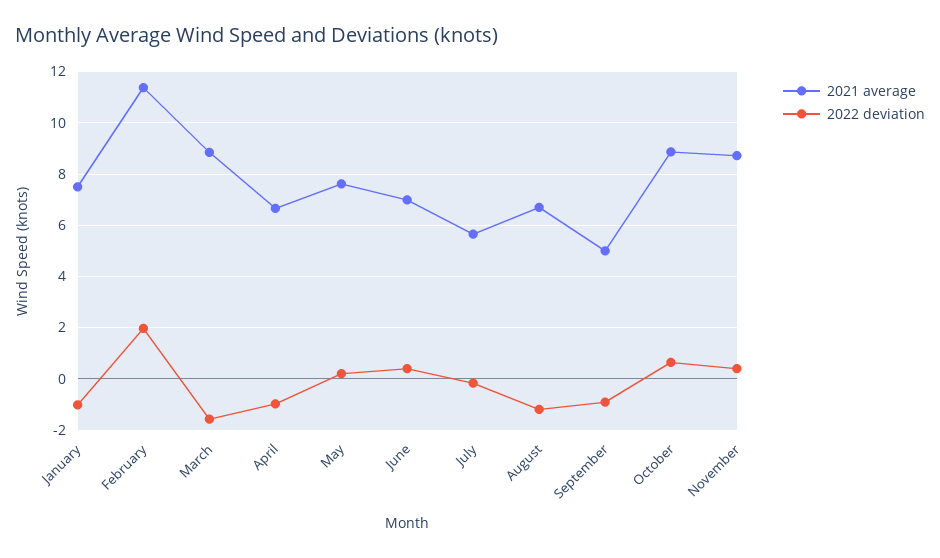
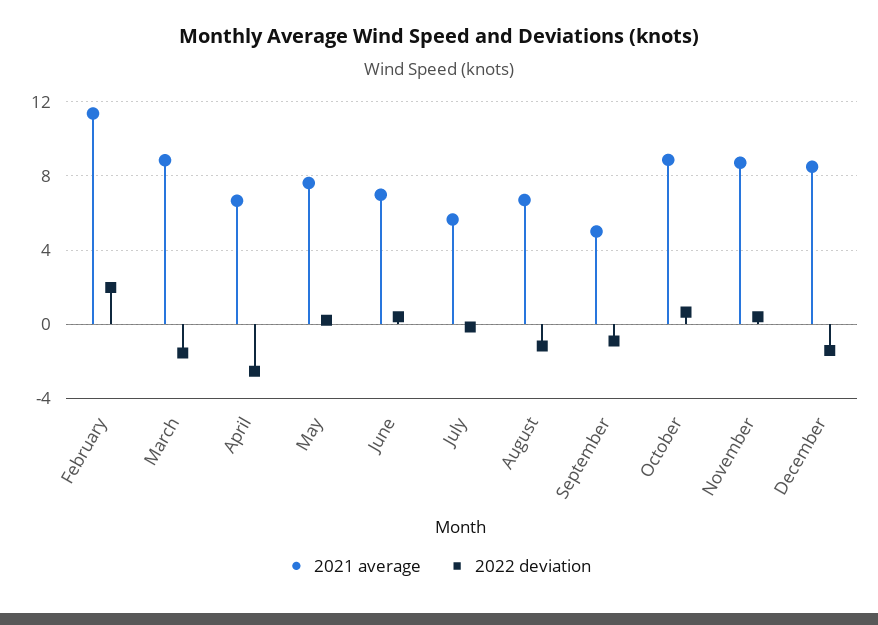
2021 average, January: 7.5 -> none
2022 deviation, January: -1 -> none
2022 deviation, April: -1 -> -2.5
2021 average, December: none -> 8.5
2022 deviation, December: none -> -1.5

